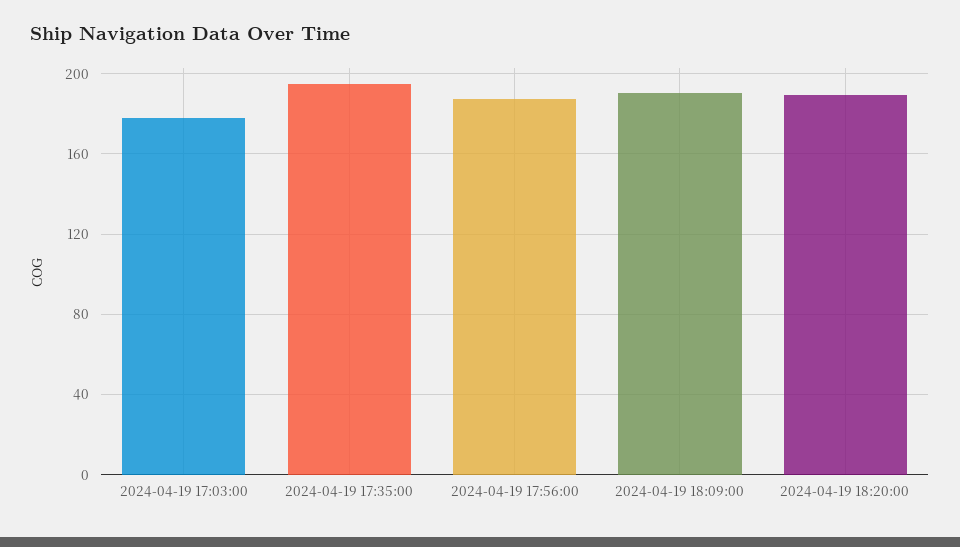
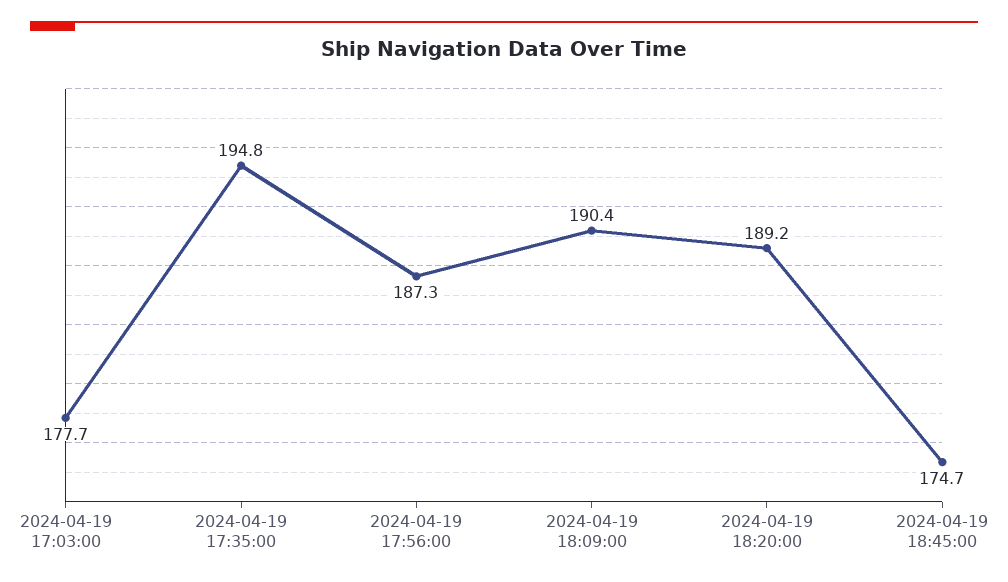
2024-04-19 18:45:00: none -> 174.7

